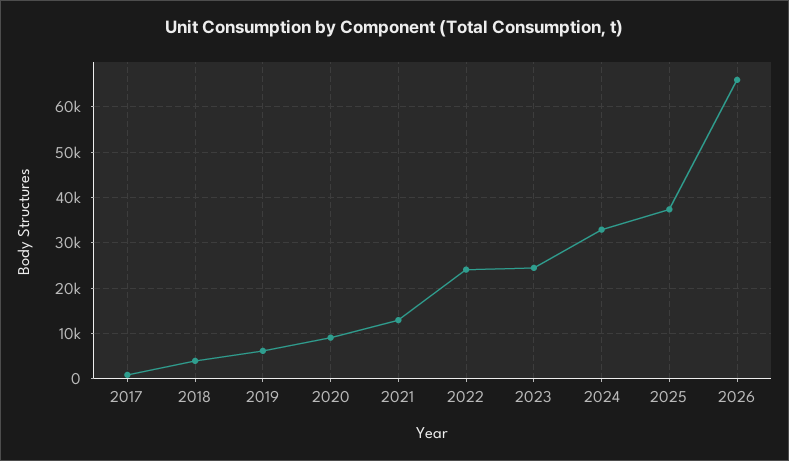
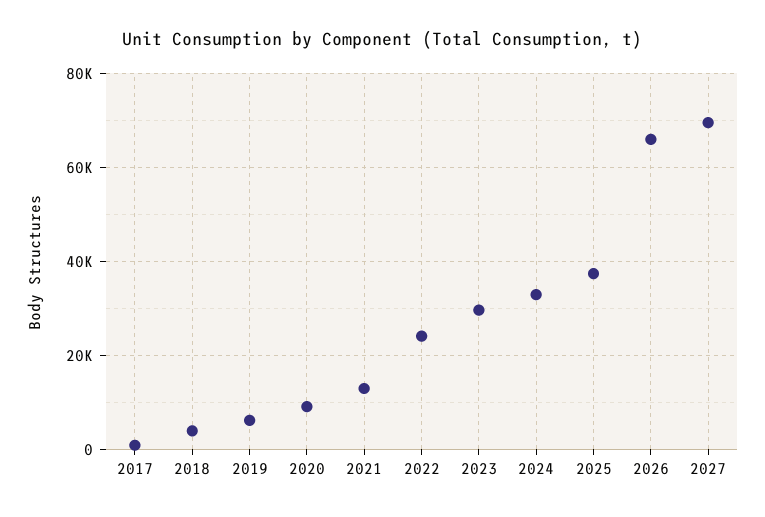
2023: 24000 -> 30000
2027: none -> 70000

